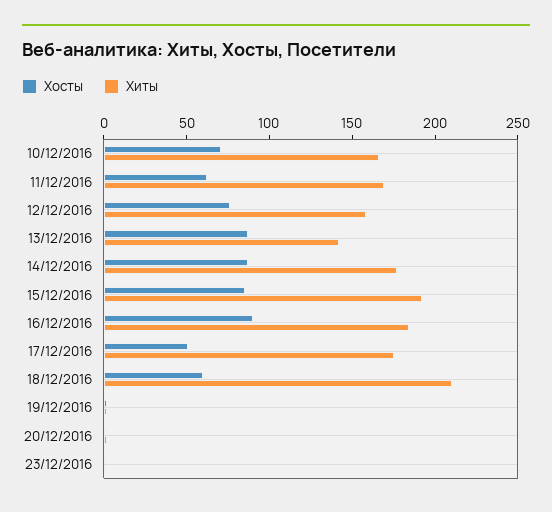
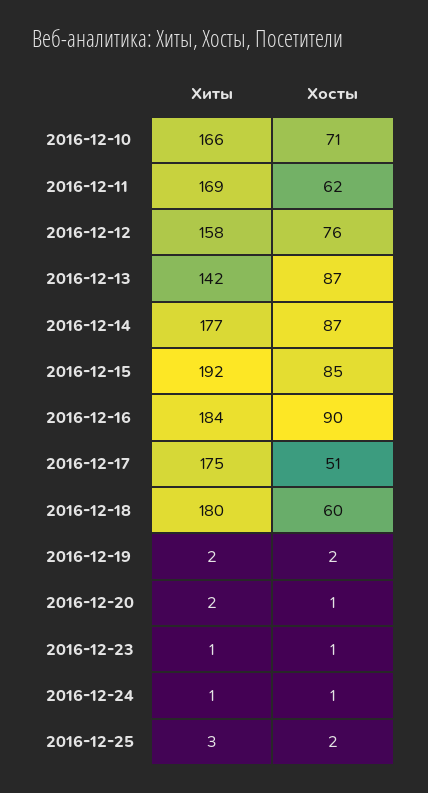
Хиты, 18/12/2016: 210 -> 180
Хиты, 2016-12-24: none -> 1
Хосты, 2016-12-24: none -> 1
Хиты, 2016-12-25: none -> 3
Хосты, 2016-12-25: none -> 2

